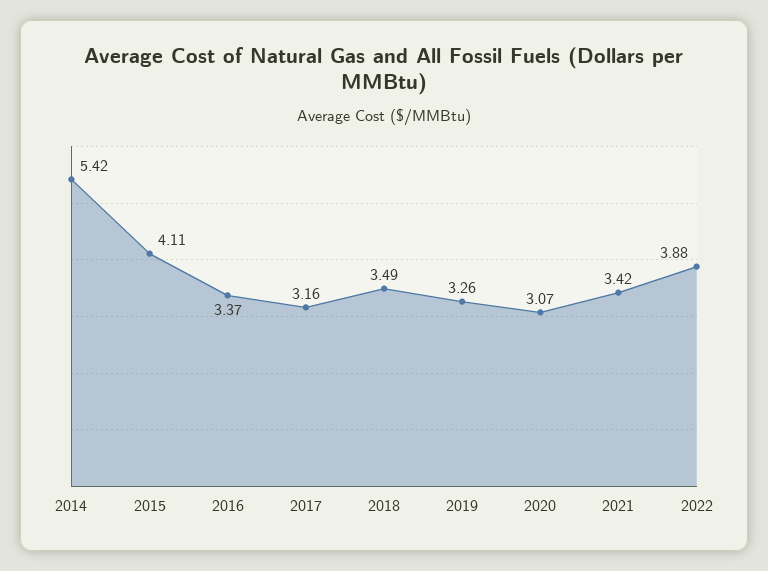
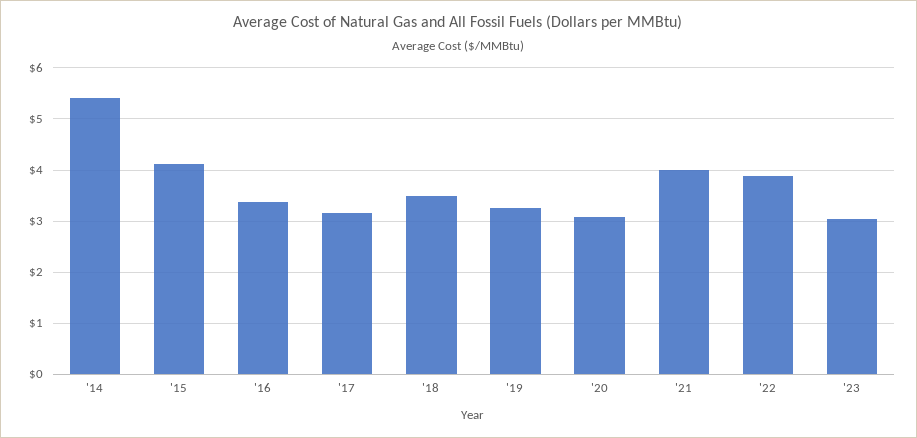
2021: 3.42 -> 4
'23: none -> 3

